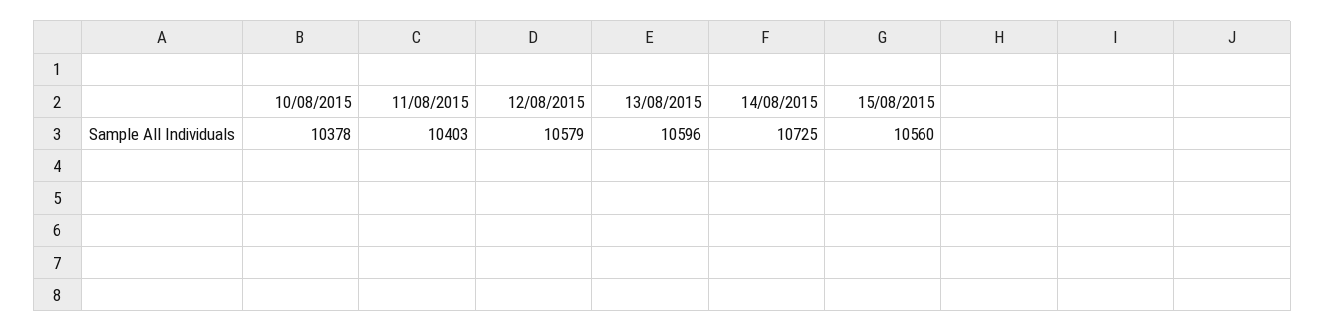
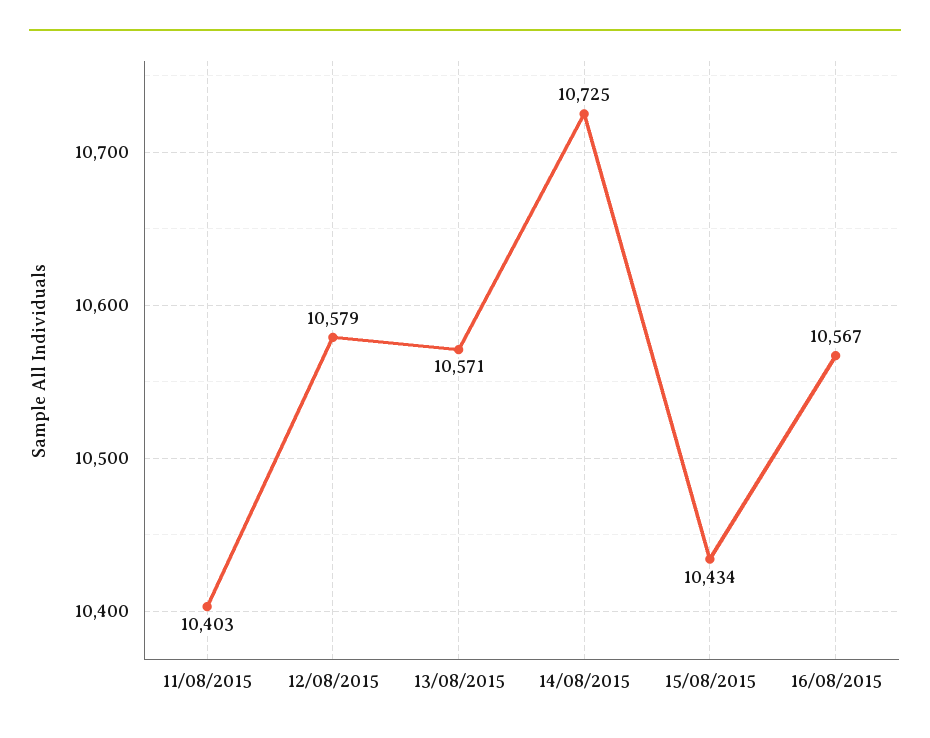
10/08/2015: 10378 -> none
13/08/2015: 10596 -> 10571
15/08/2015: 10560 -> 10434
16/08/2015: none -> 10567

